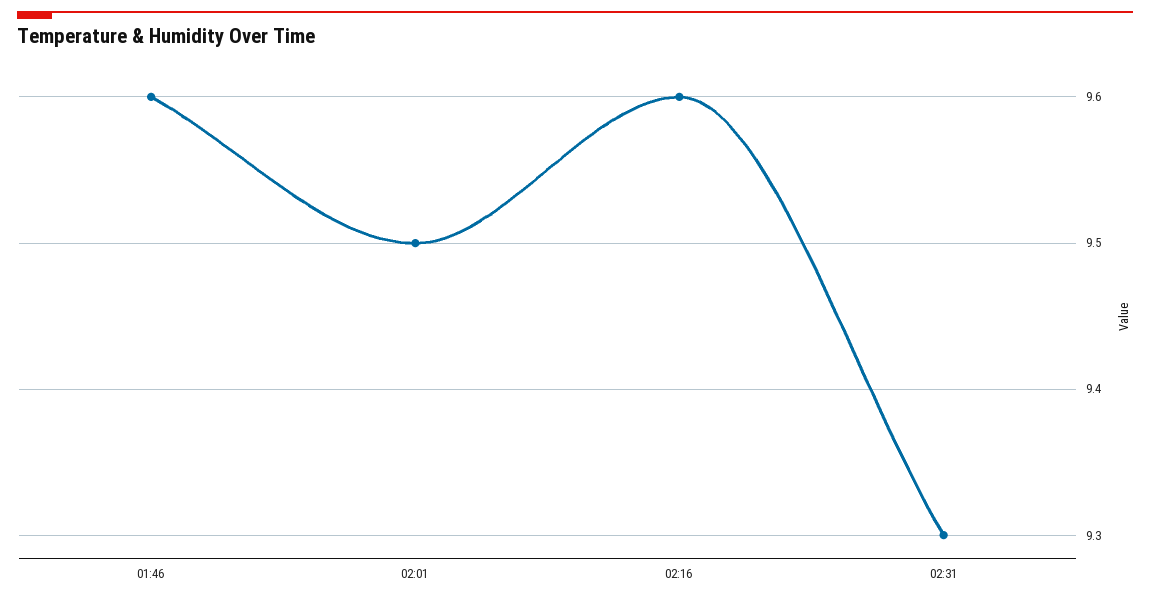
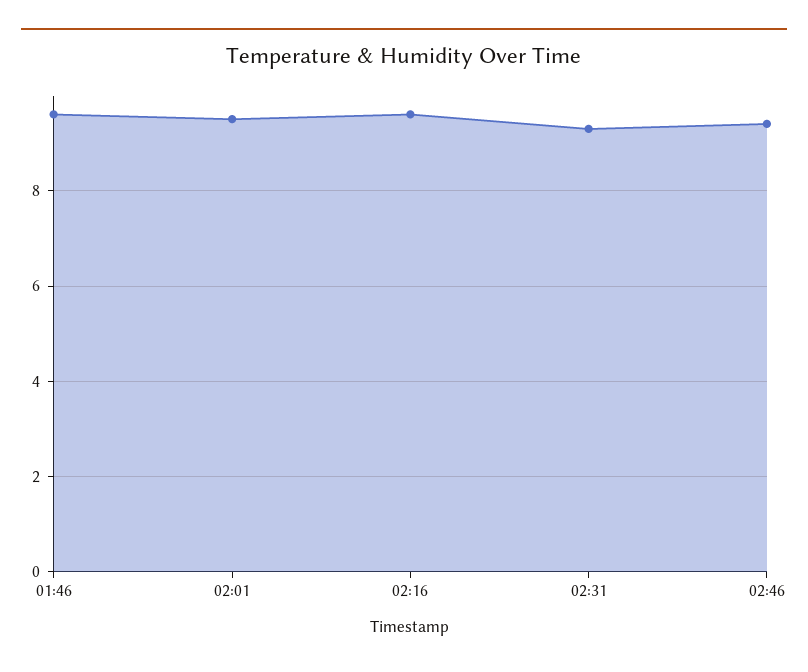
02:46: none -> 9.5

